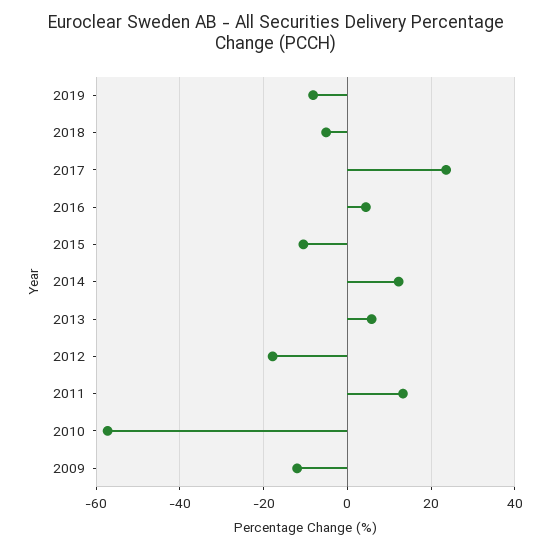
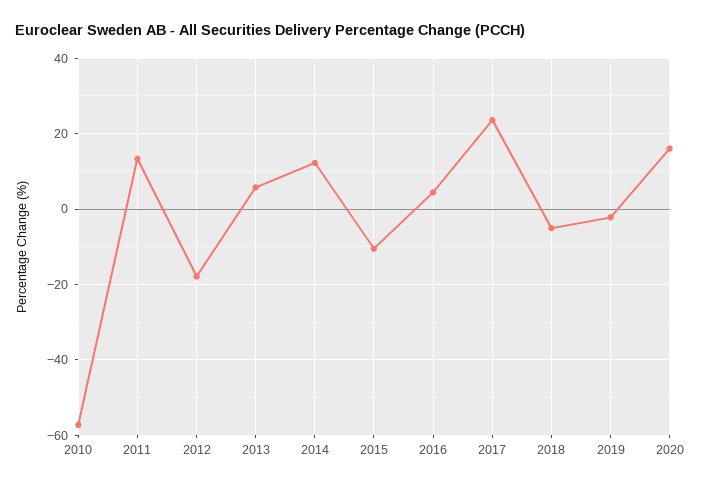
2019: -8 -> -2
2009: -12 -> none
2020: none -> 16

